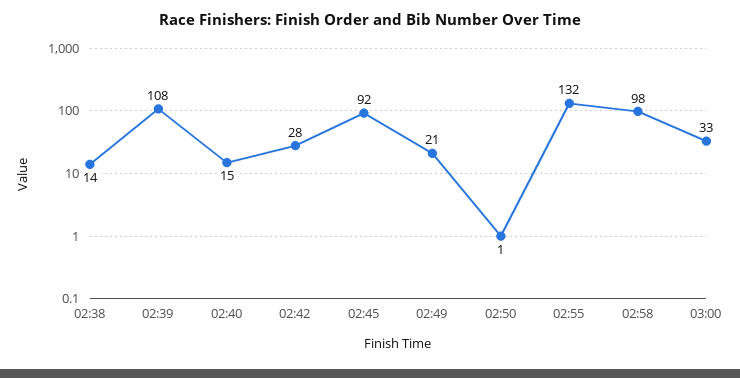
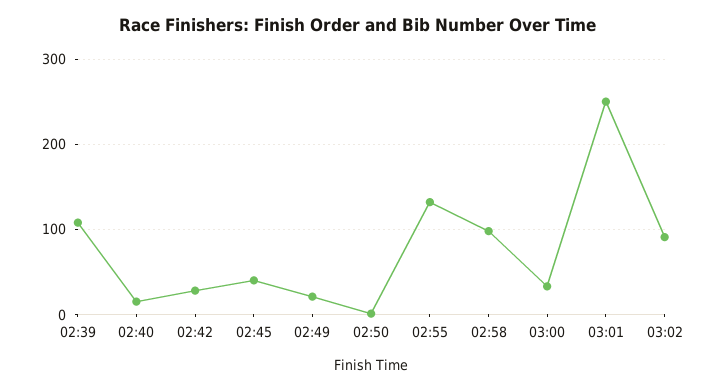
02:38: 14 -> none
02:45: 92 -> 40
03:01: none -> 250
03:02: none -> 90

